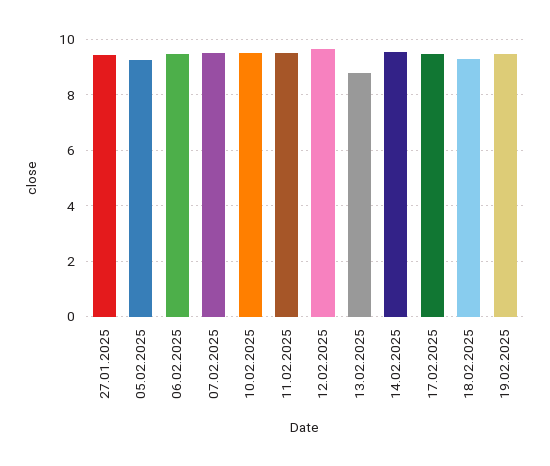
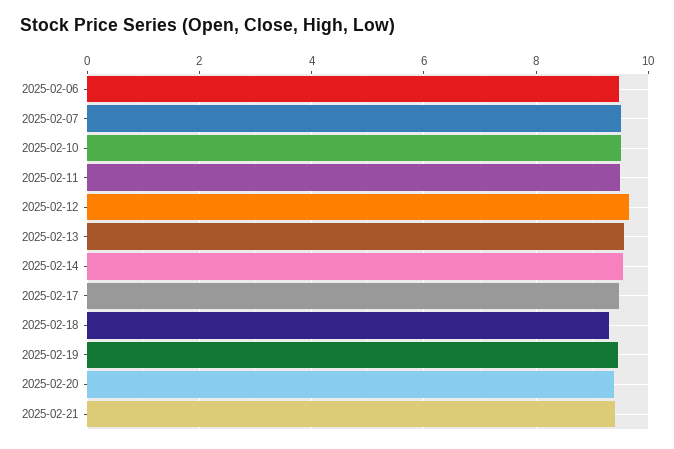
27.01.2025: 9.5 -> none
05.02.2025: 9.25 -> none
13.02.2025: 8.75 -> 9.6
2025-02-20: none -> 9.4
2025-02-21: none -> 9.4

